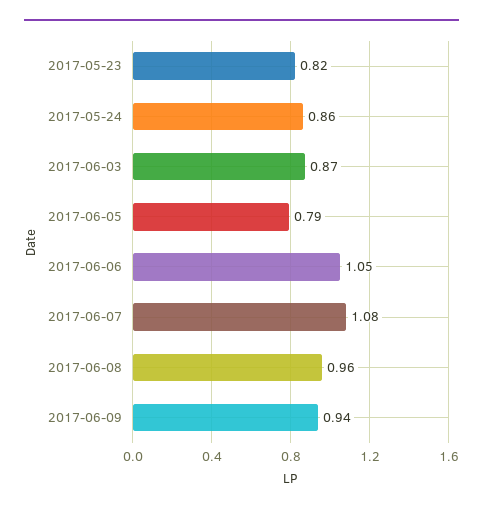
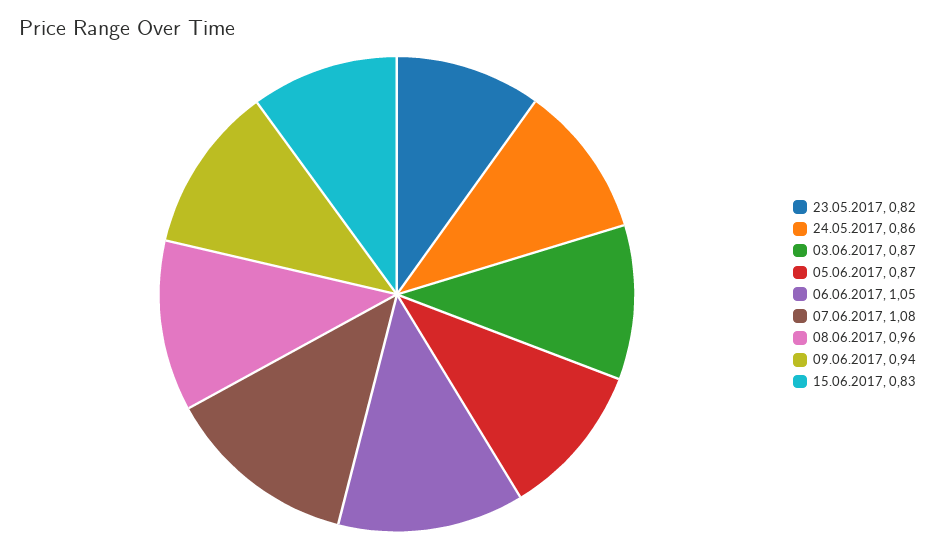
2017-06-05: 0.79 -> 0.87
15.06.2017: none -> 0.83

